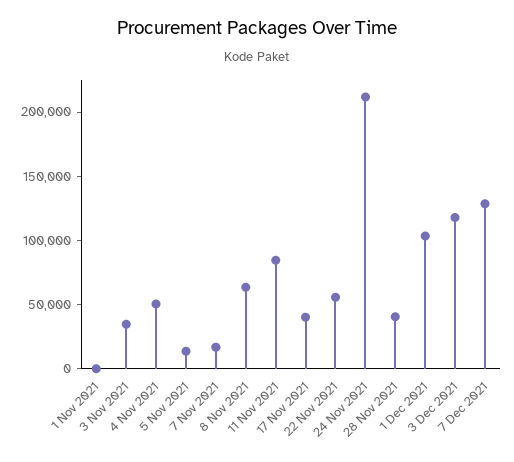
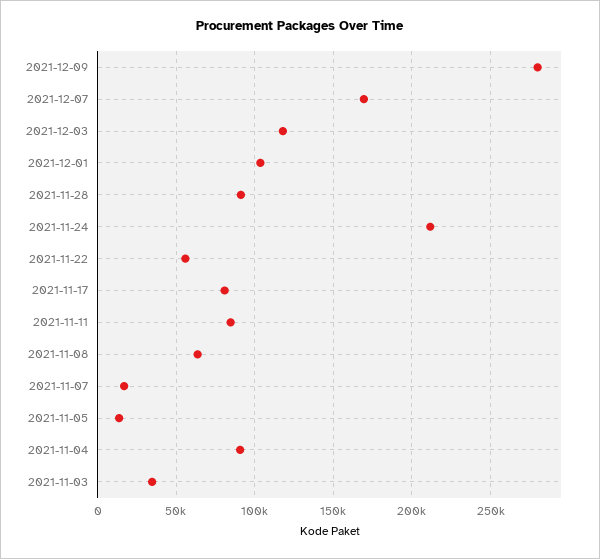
1 Nov 2021: 0 -> none
4 Nov 2021: 50000 -> 90000
17 Nov 2021: 40000 -> 80000
28 Nov 2021: 40000 -> 90000
7 Dec 2021: 130000 -> 170000
2021-12-09: none -> 280000

